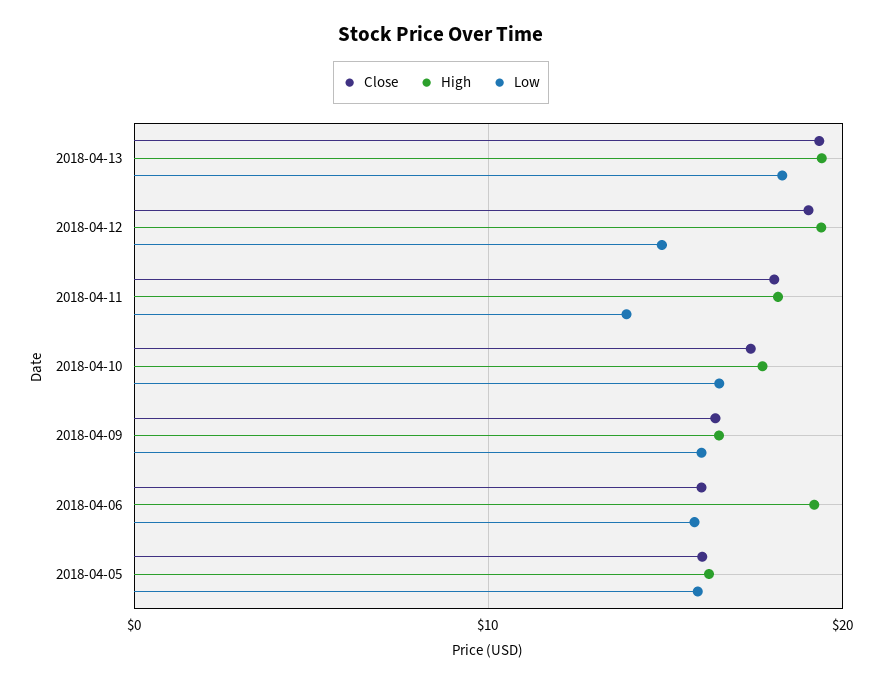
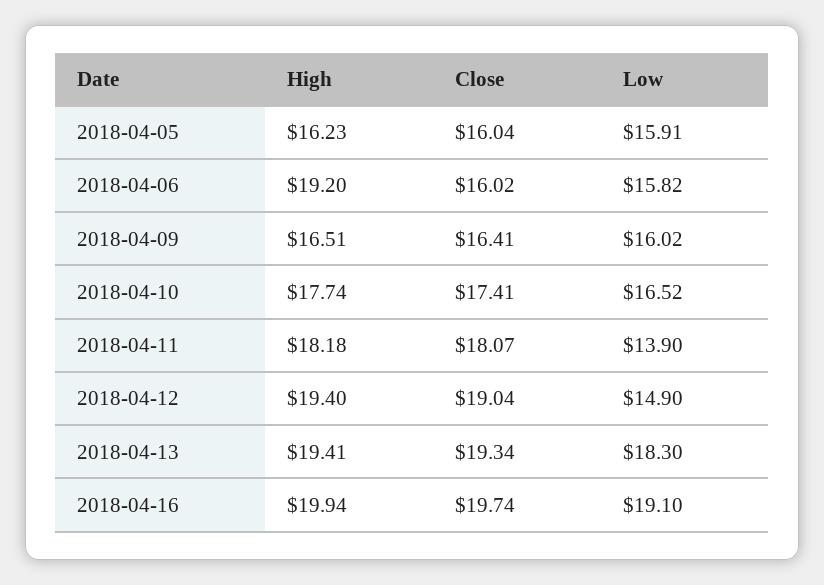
High, 2018-04-16: none -> 19.94
Close, 2018-04-16: none -> 19.74
Low, 2018-04-16: none -> 19.1

